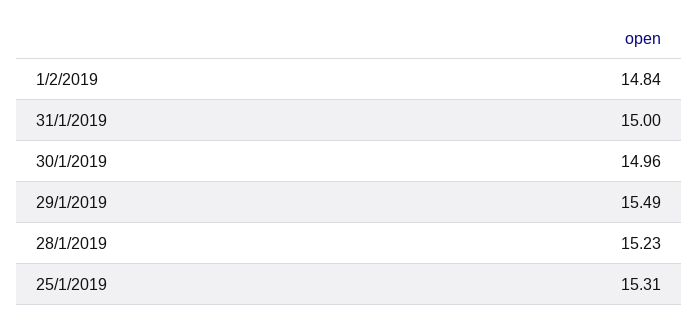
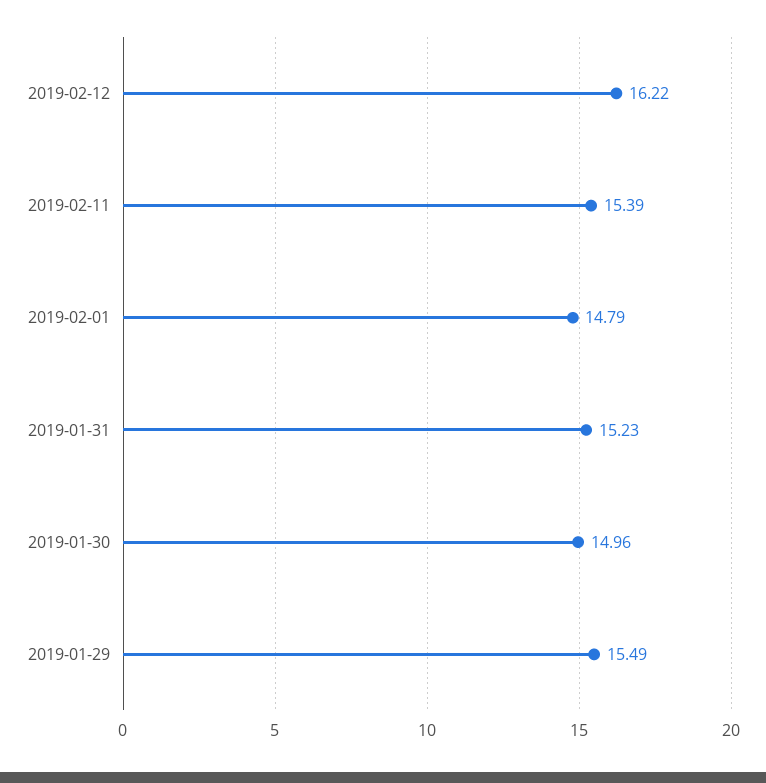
1/2/2019: 14.84 -> 14.79
31/1/2019: 15 -> 15.23
28/1/2019: 15.23 -> none
25/1/2019: 15.31 -> none
2019-02-12: none -> 16.22
2019-02-11: none -> 15.39

